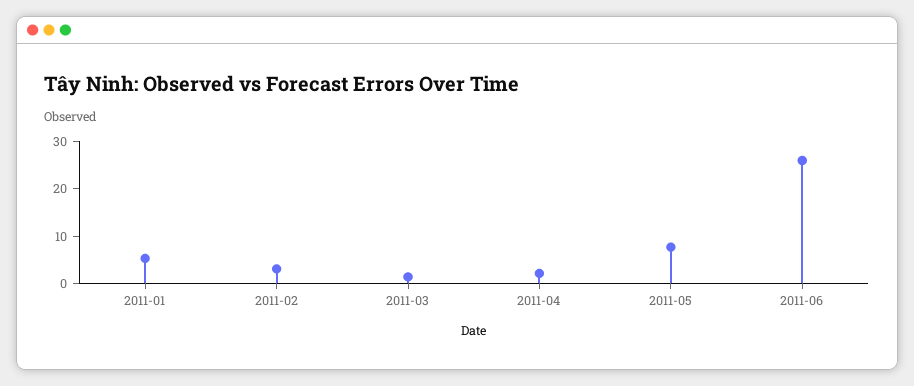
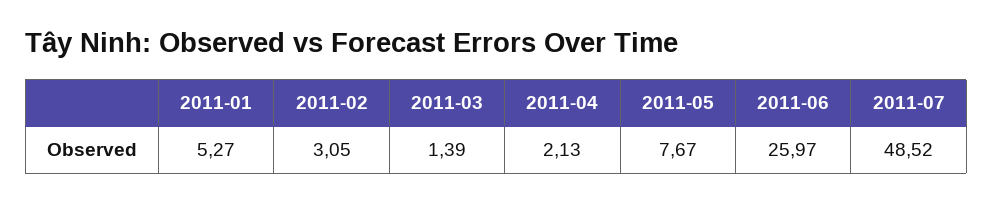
2011-07: none -> 48.52

